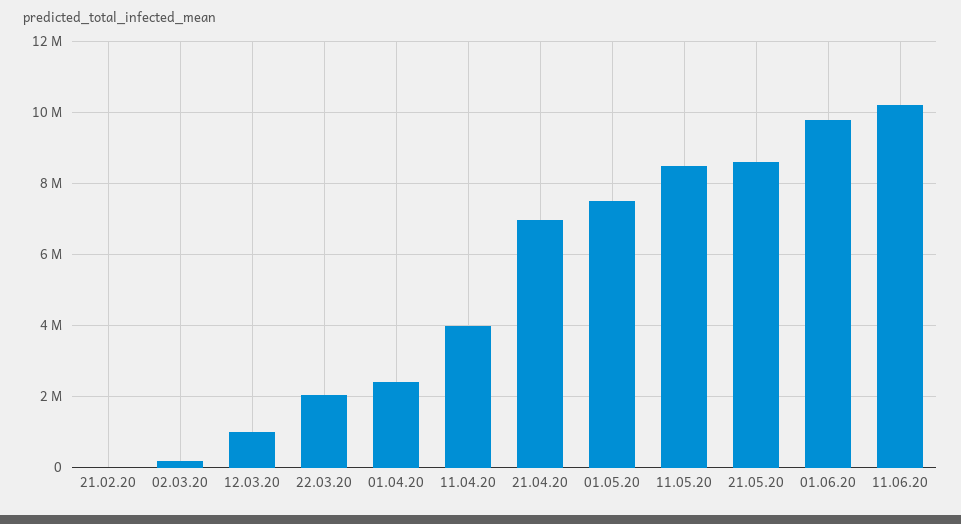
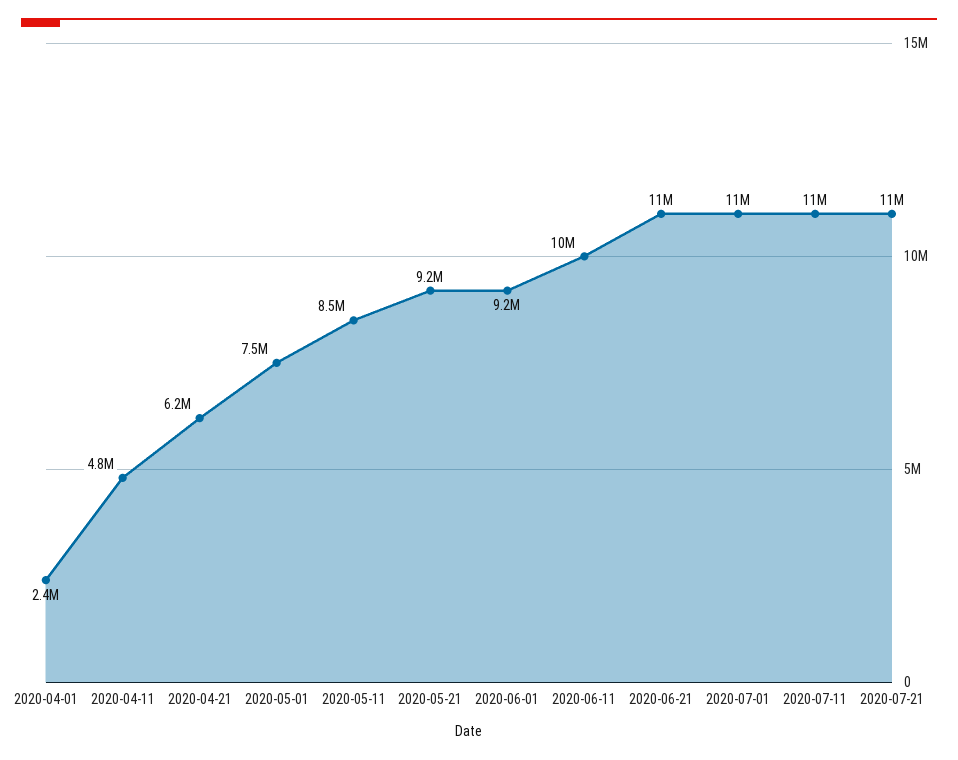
21.02.20: 0 -> none
02.03.20: 200000 -> none
12.03.20: 1000000 -> none
22.03.20: 2000000 -> none
11.04.20: 4000000 -> 4800000
21.04.20: 7000000 -> 6200000
21.05.20: 8600000 -> 9200000
01.06.20: 9800000 -> 9200000
2020-06-21: none -> 11000000
2020-07-01: none -> 11000000
2020-07-11: none -> 11000000
2020-07-21: none -> 11000000

